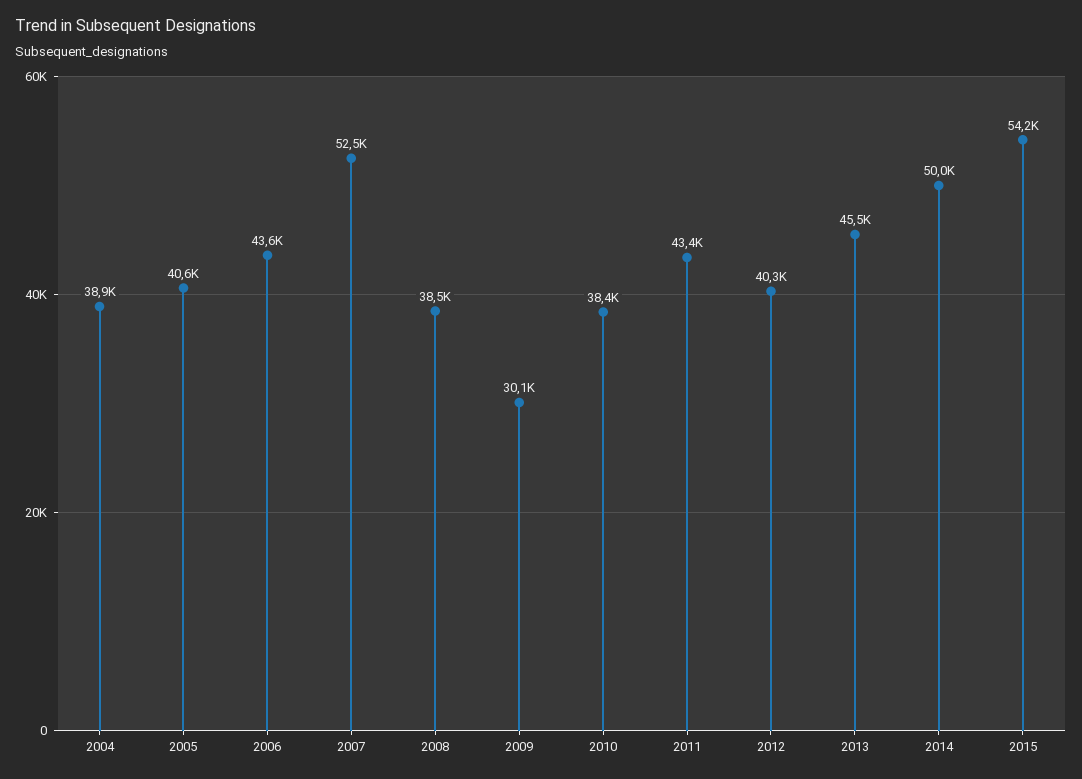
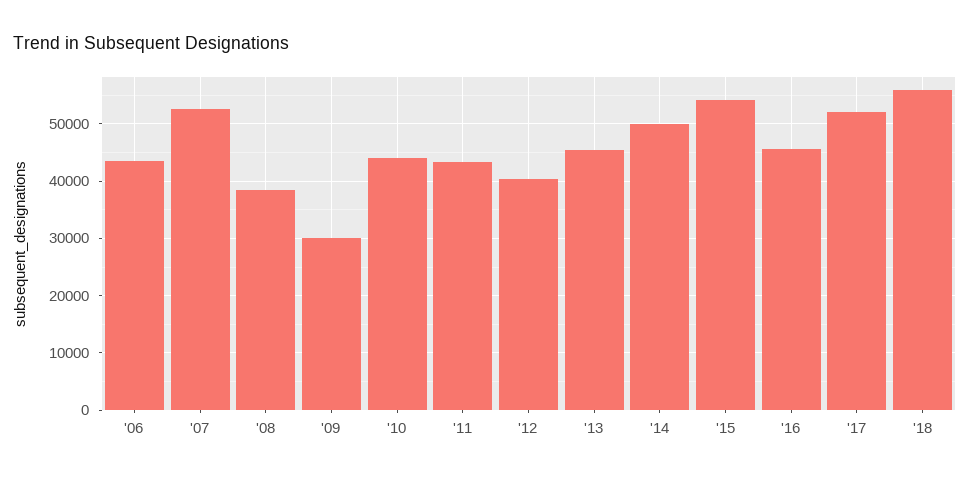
2004: 38900 -> none
2005: 40600 -> none
2010: 38400 -> 44000
'16: none -> 46000
'17: none -> 52000
'18: none -> 56000

